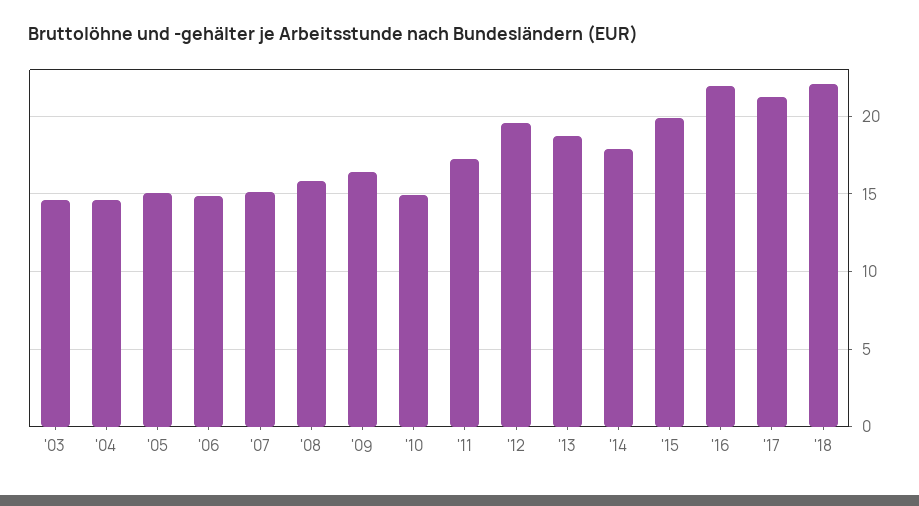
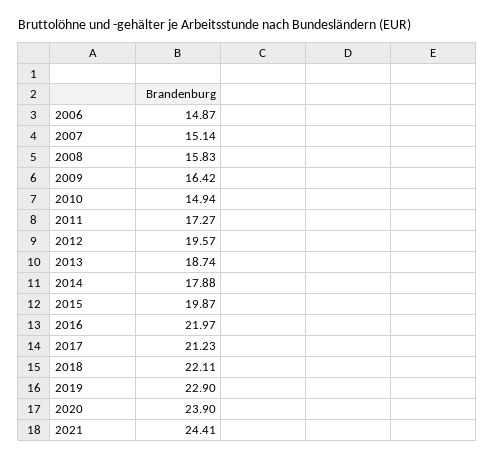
'03: 14.5 -> none
'04: 14.5 -> none
'05: 15 -> none
2019: none -> 22.9
2020: none -> 23.9
2021: none -> 24.41

